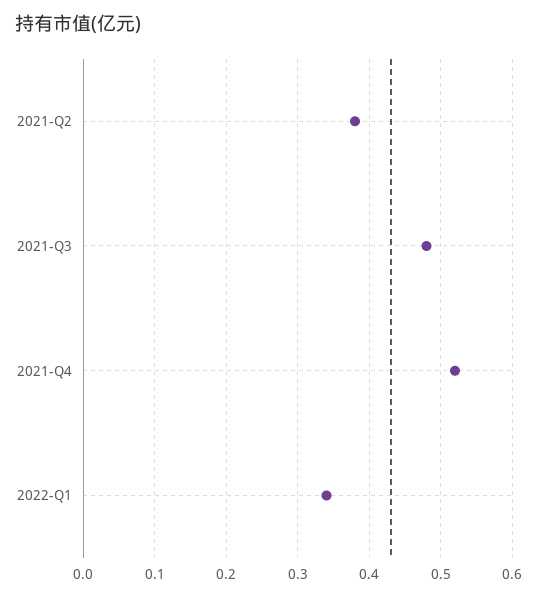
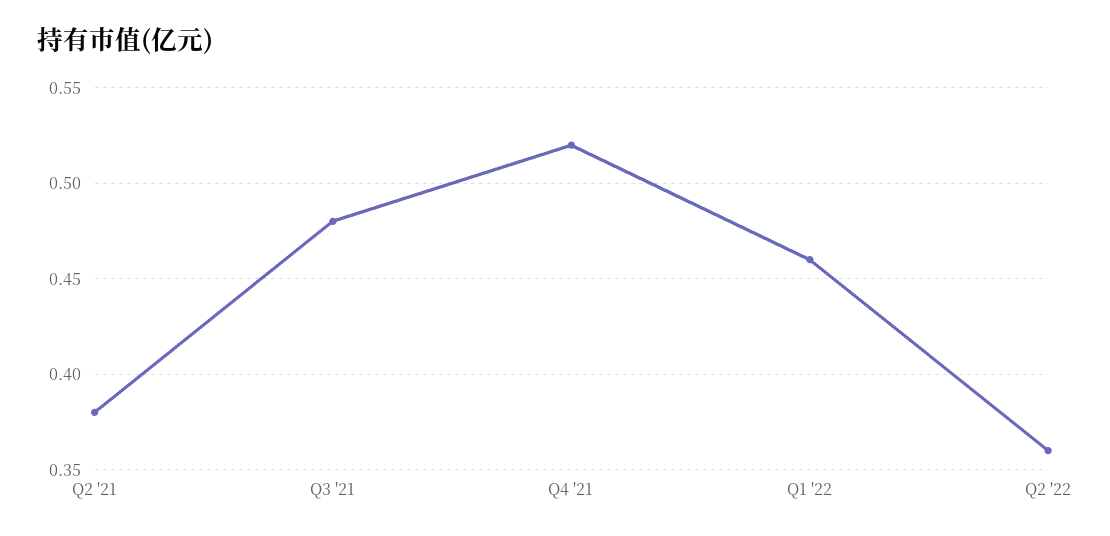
2022-Q1: 0.34 -> 0.46
Q2 '22: none -> 0.36

